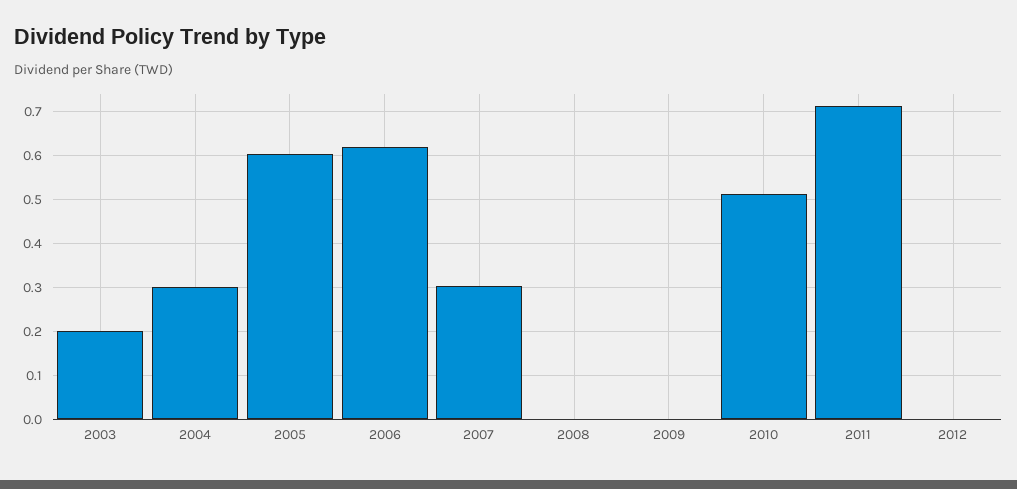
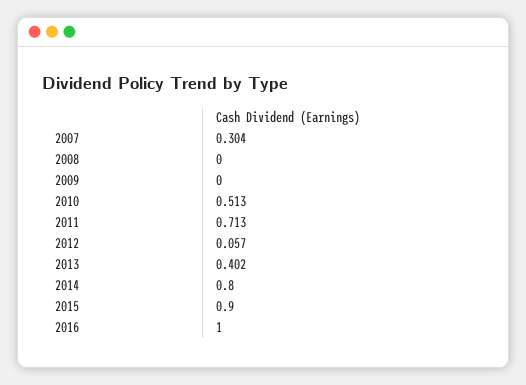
2003: 0.2 -> none
2004: 0.3 -> none
2005: 0.6 -> none
2006: 0.62 -> none
2012: 0 -> 0.057
2013: none -> 0.402
2014: none -> 0.8
2015: none -> 0.9
2016: none -> 1

